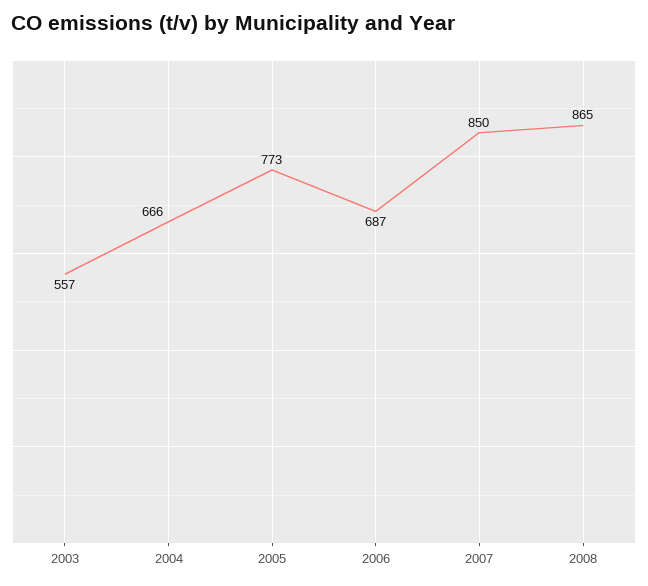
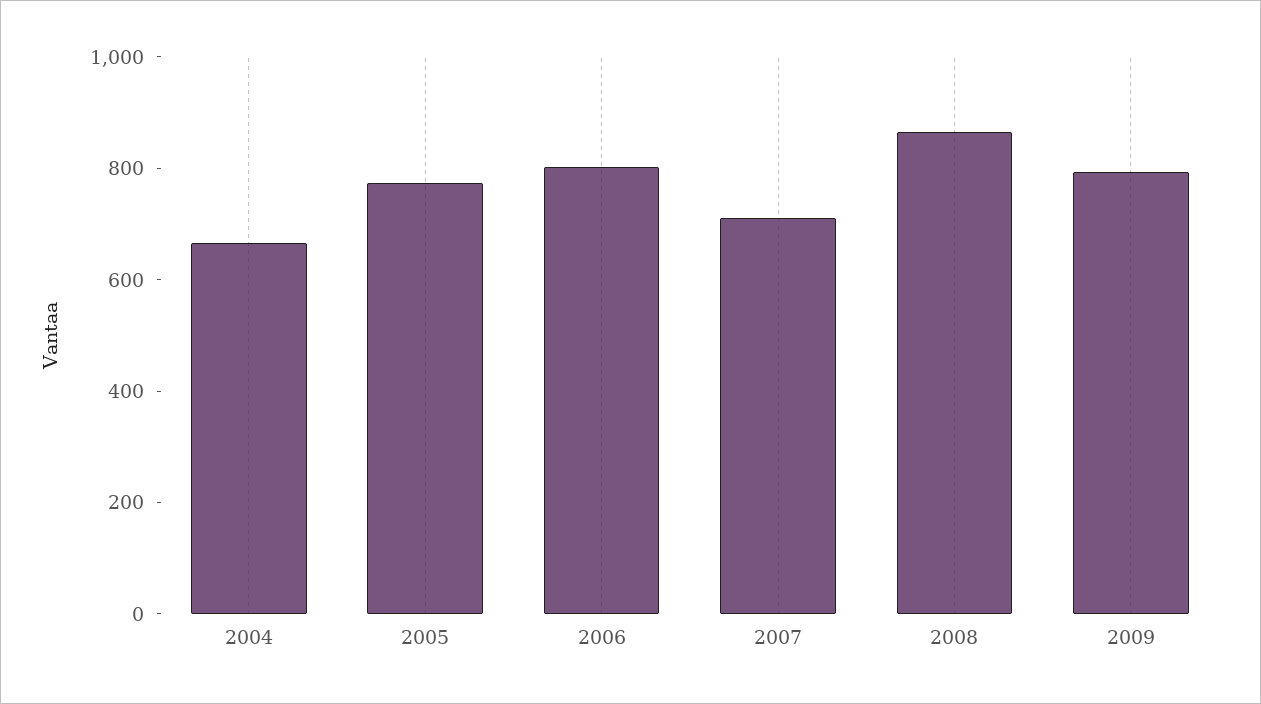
2003: 557 -> none
2006: 687 -> 800
2007: 850 -> 700
2009: none -> 800

